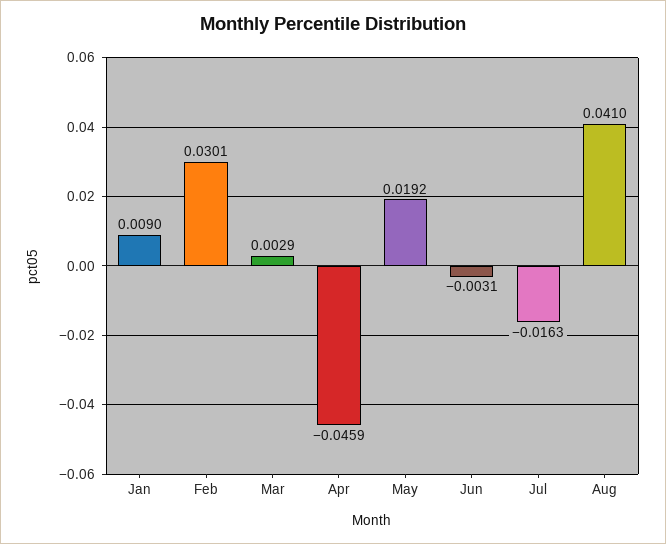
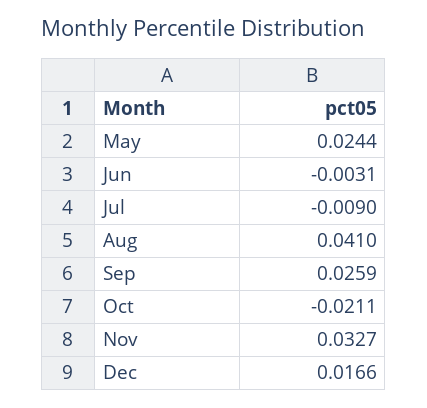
Jan: 0.009 -> none
Feb: 0.0301 -> none
Mar: 0.0029 -> none
Apr: -0.0459 -> none
May: 0.0192 -> 0.0244
Jul: -0.0163 -> -0.009
Sep: none -> 0.0259
Oct: none -> -0.0211
Nov: none -> 0.0327
Dec: none -> 0.0166

